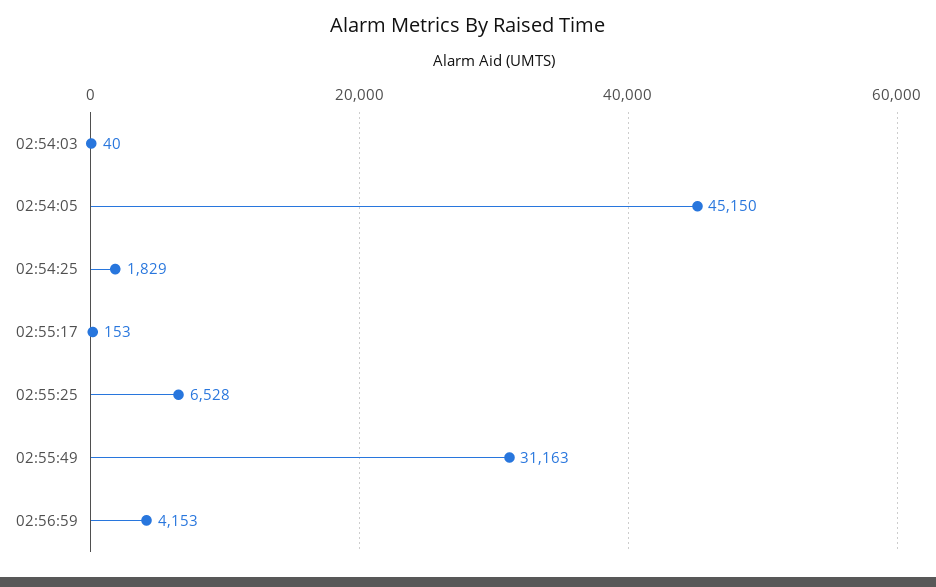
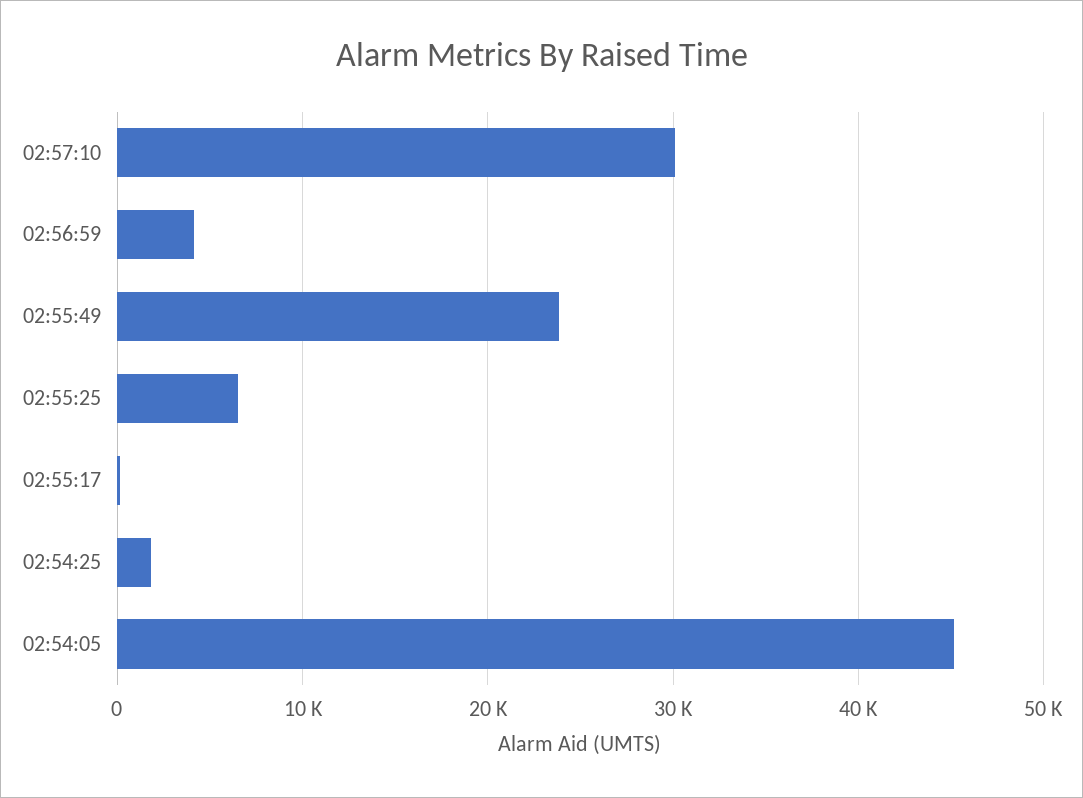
02:54:03: 40 -> none
02:55:49: 31163 -> 24000
02:57:10: none -> 30000

